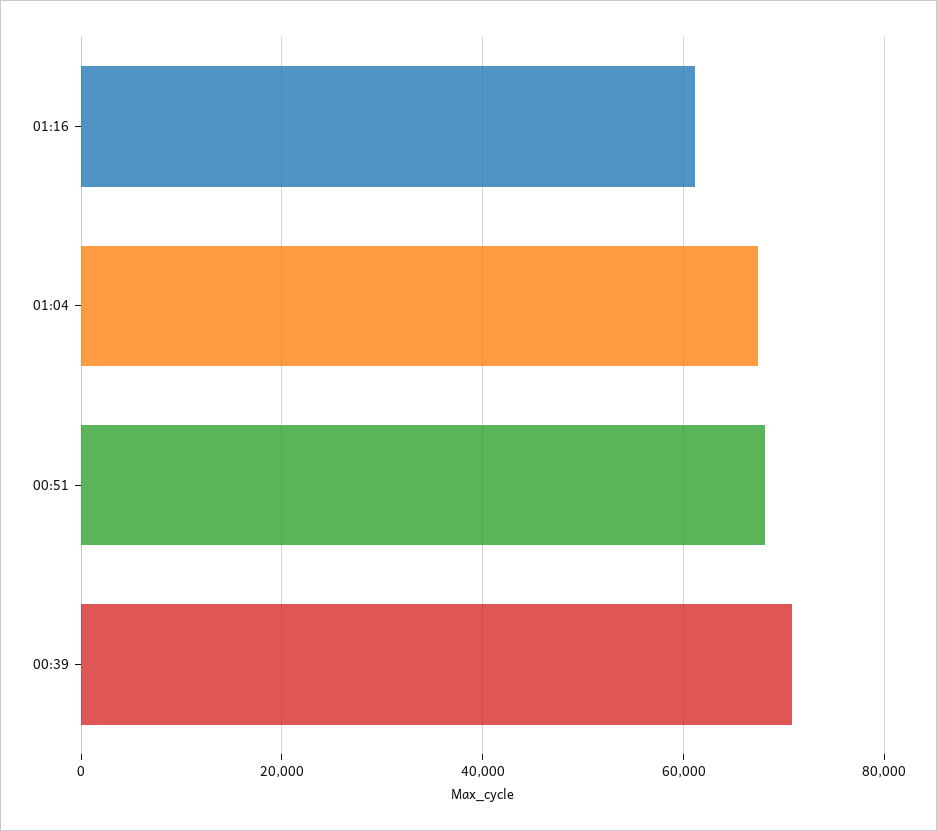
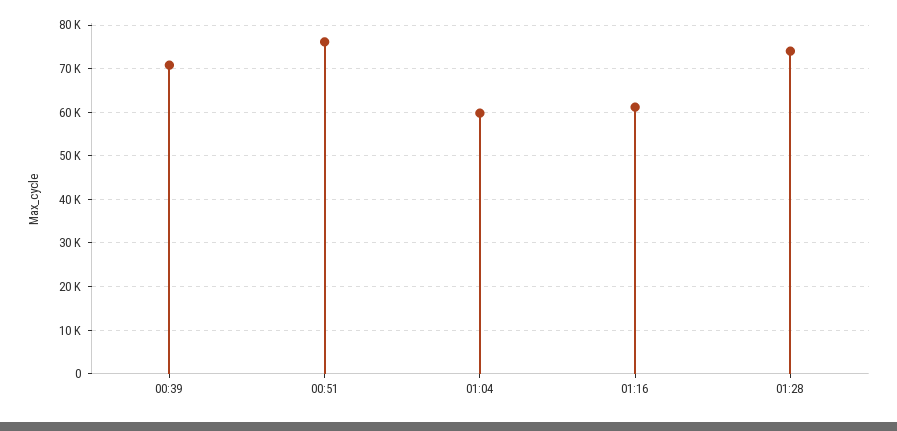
01:04: 68000 -> 60000
00:51: 68000 -> 76000
01:28: none -> 74000

